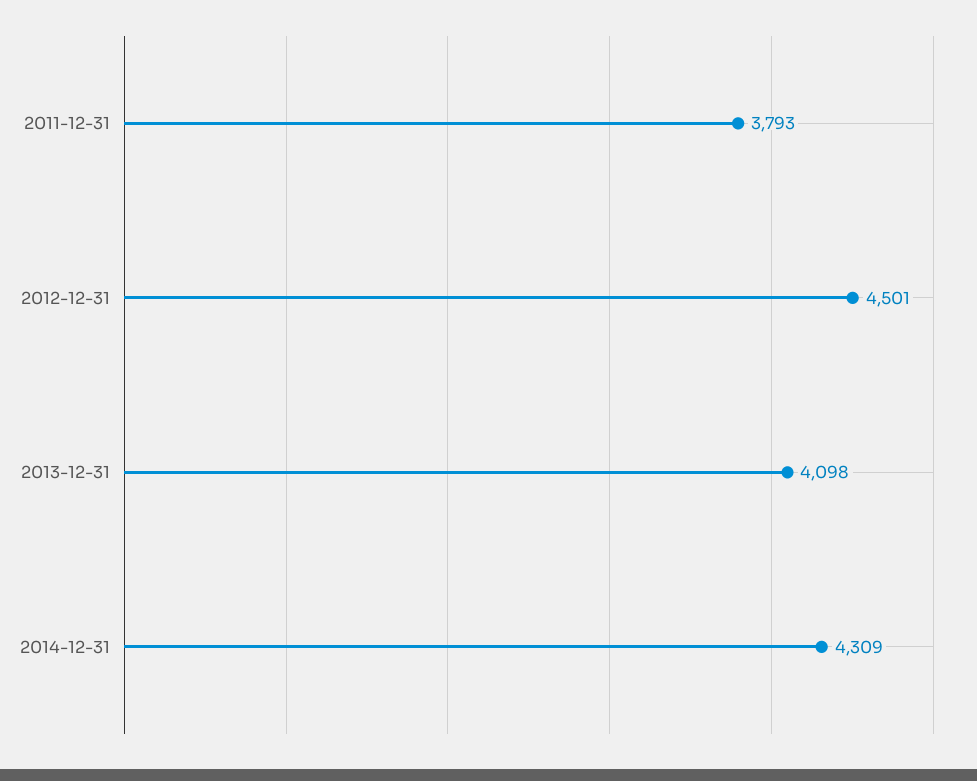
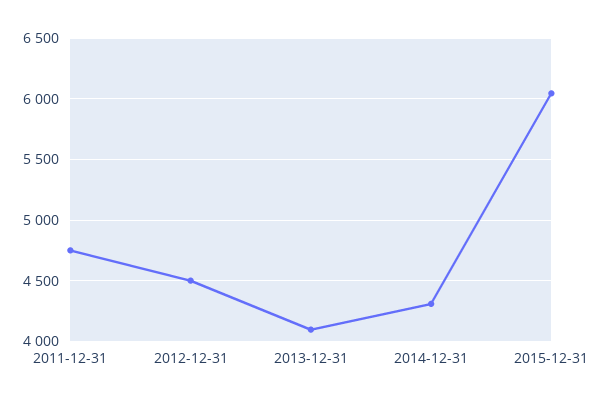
2011-12-31: 3793 -> 4750
2015-12-31: none -> 6050

